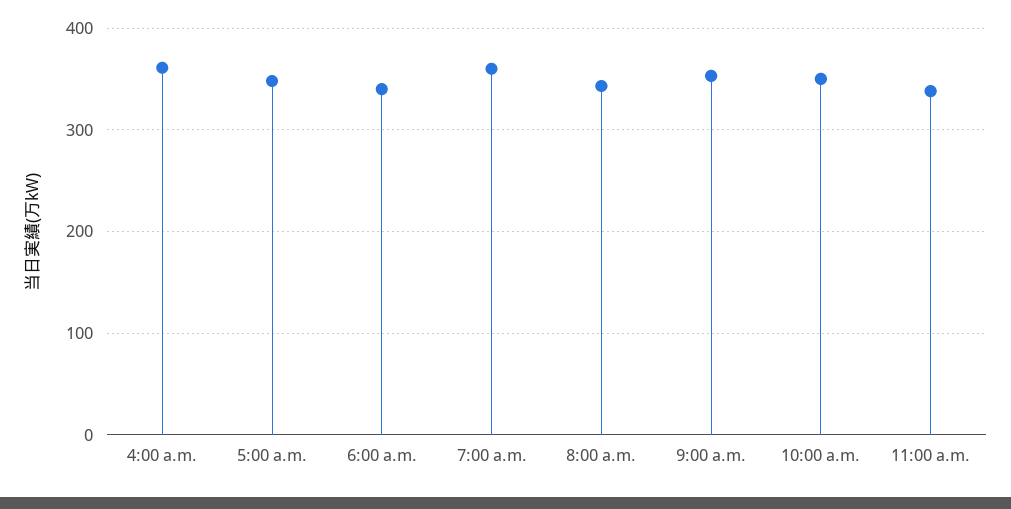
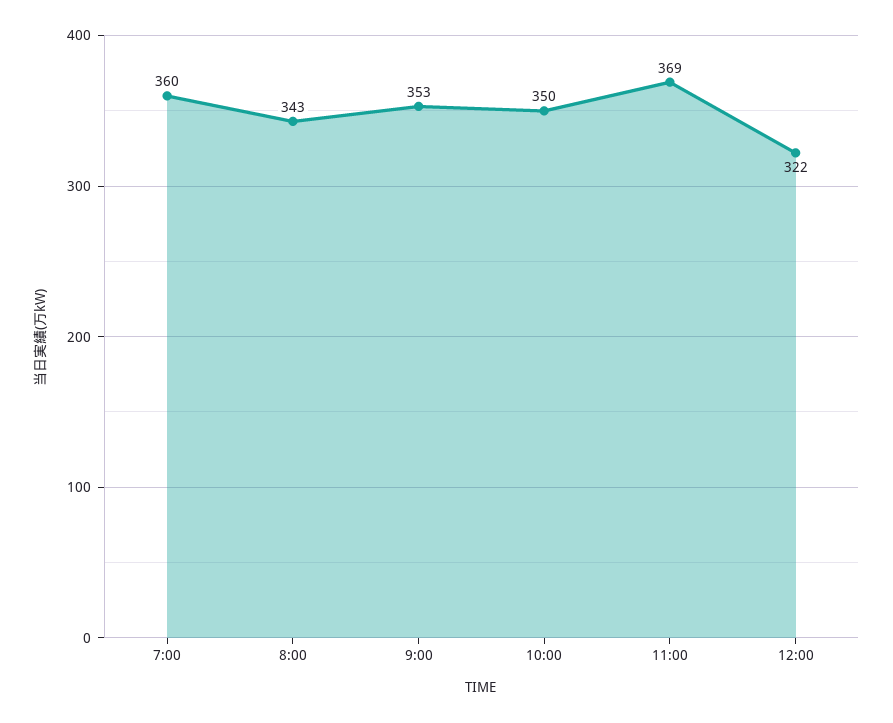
4:00 a.m.: 360 -> none
5:00 a.m.: 350 -> none
6:00 a.m.: 340 -> none
11:00 a.m.: 340 -> 369
12:00: none -> 322

